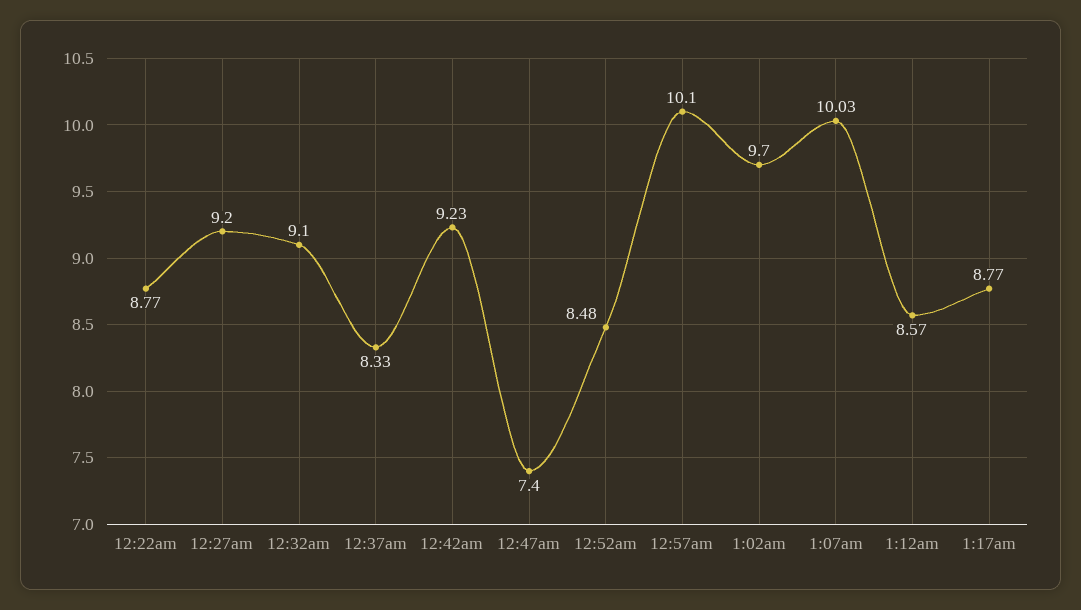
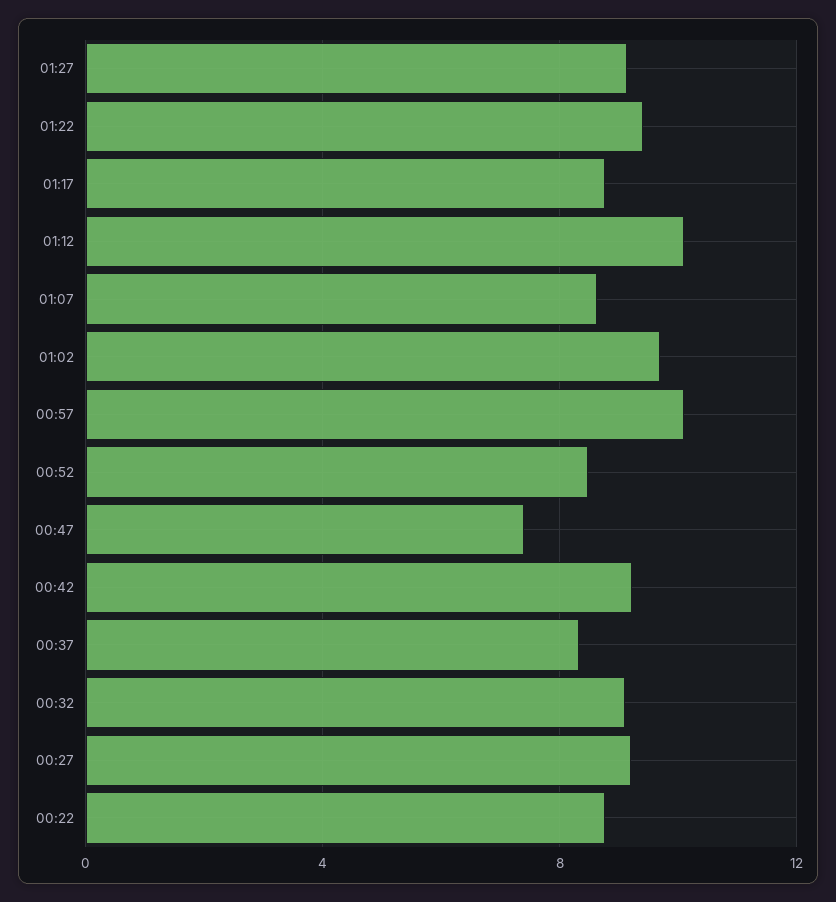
1:07am: 10.03 -> 8.5
1:12am: 8.57 -> 10
01:27: none -> 9
01:22: none -> 9.5

